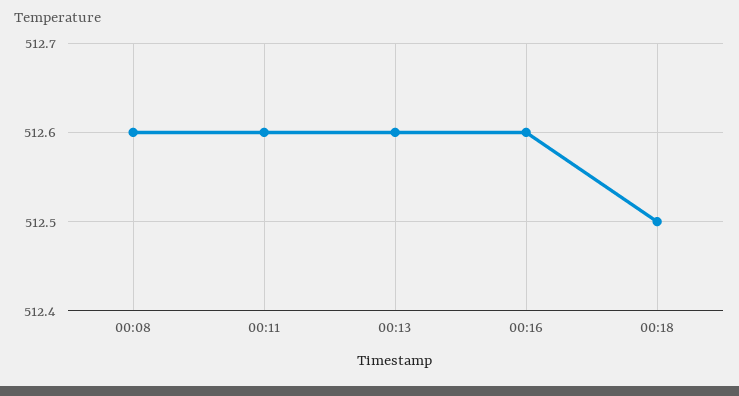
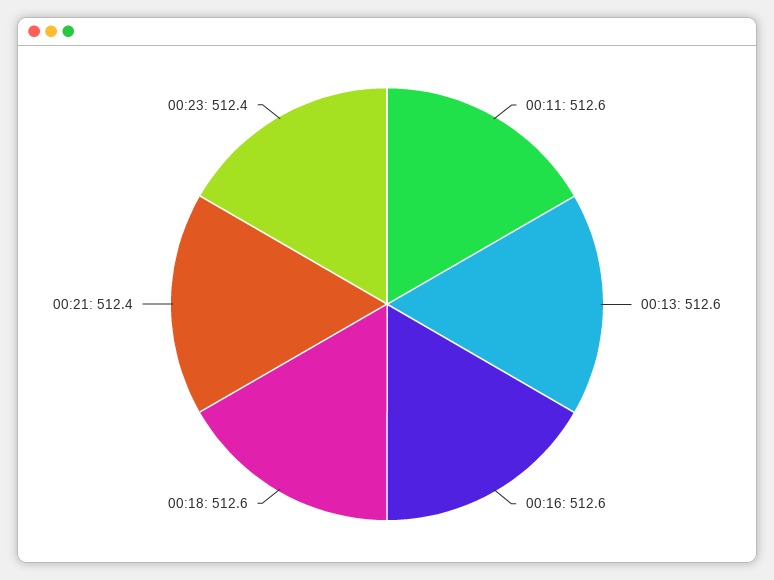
00:08: 512.6 -> none
00:18: 512.5 -> 512.6
00:21: none -> 512.4
00:23: none -> 512.4

